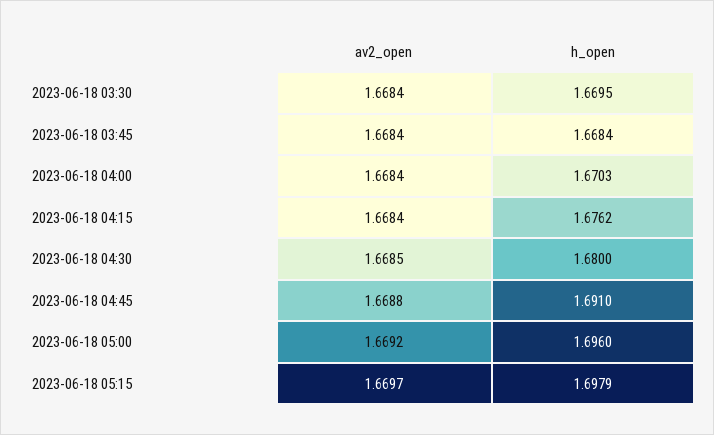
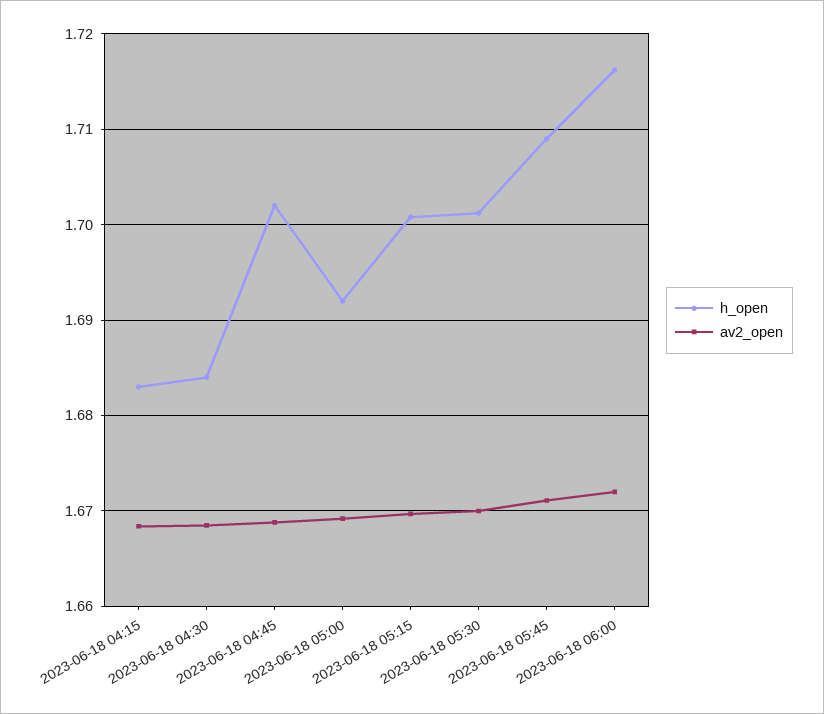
av2_open, 2023-06-18 03:30: 1.6684 -> none
h_open, 2023-06-18 03:30: 1.6695 -> none
av2_open, 2023-06-18 03:45: 1.6684 -> none
h_open, 2023-06-18 03:45: 1.6684 -> none
av2_open, 2023-06-18 04:00: 1.6684 -> none
h_open, 2023-06-18 04:00: 1.6703 -> none
h_open, 2023-06-18 04:15: 1.6762 -> 1.683
h_open, 2023-06-18 04:30: 1.68 -> 1.684
h_open, 2023-06-18 04:45: 1.691 -> 1.702
h_open, 2023-06-18 05:00: 1.696 -> 1.692
h_open, 2023-06-18 05:15: 1.6979 -> 1.701
h_open, 2023-06-18 05:30: none -> 1.701
av2_open, 2023-06-18 05:30: none -> 1.67
h_open, 2023-06-18 05:45: none -> 1.709
av2_open, 2023-06-18 05:45: none -> 1.671
h_open, 2023-06-18 06:00: none -> 1.716
av2_open, 2023-06-18 06:00: none -> 1.672

